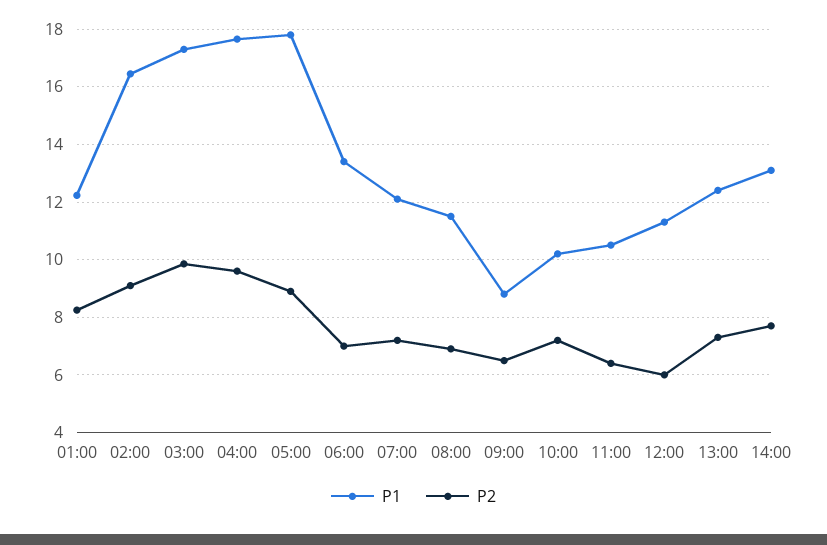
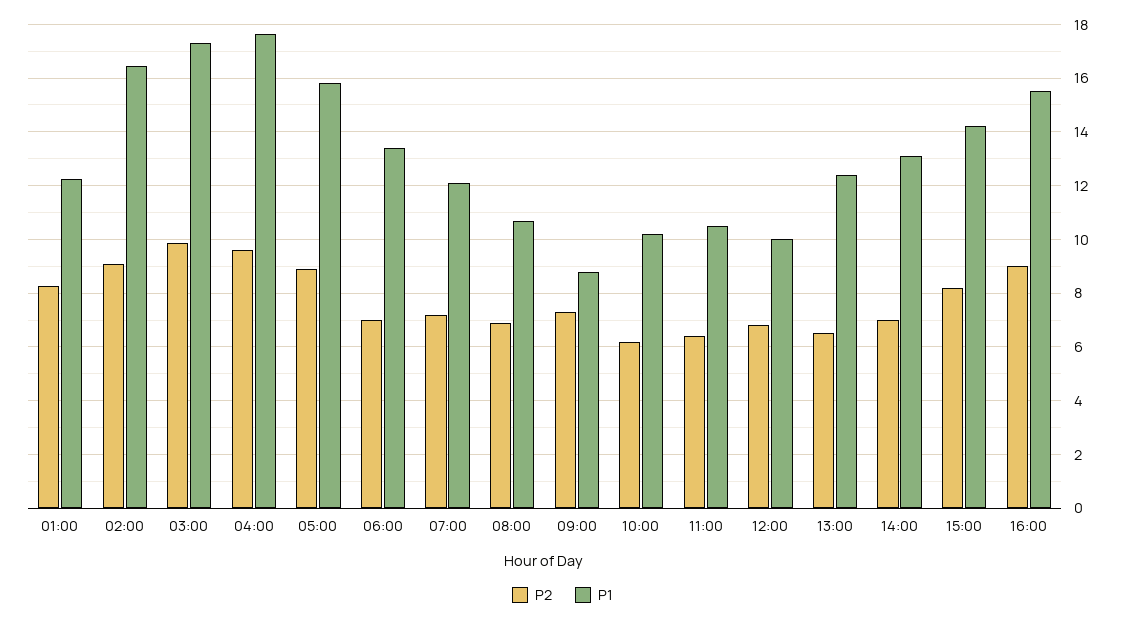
P1, 05:00: 17.75 -> 15.75
P1, 08:00: 11.5 -> 10.75
P2, 09:00: 6.5 -> 7.25
P2, 10:00: 7.25 -> 6.25
P1, 12:00: 11.25 -> 10
P2, 12:00: 6 -> 6.75
P2, 13:00: 7.25 -> 6.5
P2, 14:00: 7.75 -> 7
P2, 15:00: none -> 8.25
P1, 15:00: none -> 14.25
P2, 16:00: none -> 9
P1, 16:00: none -> 15.5

